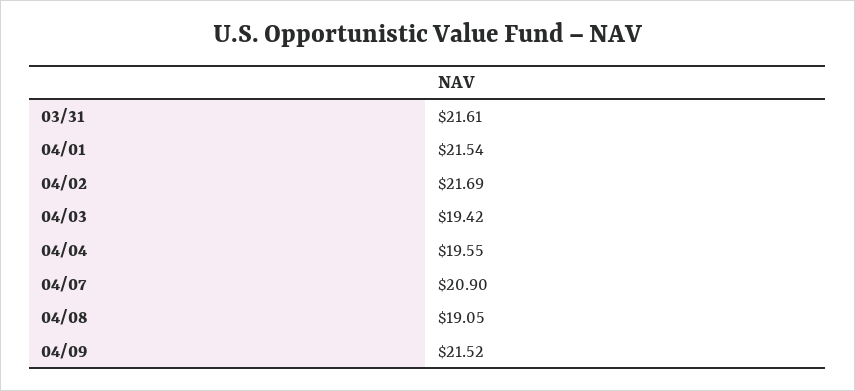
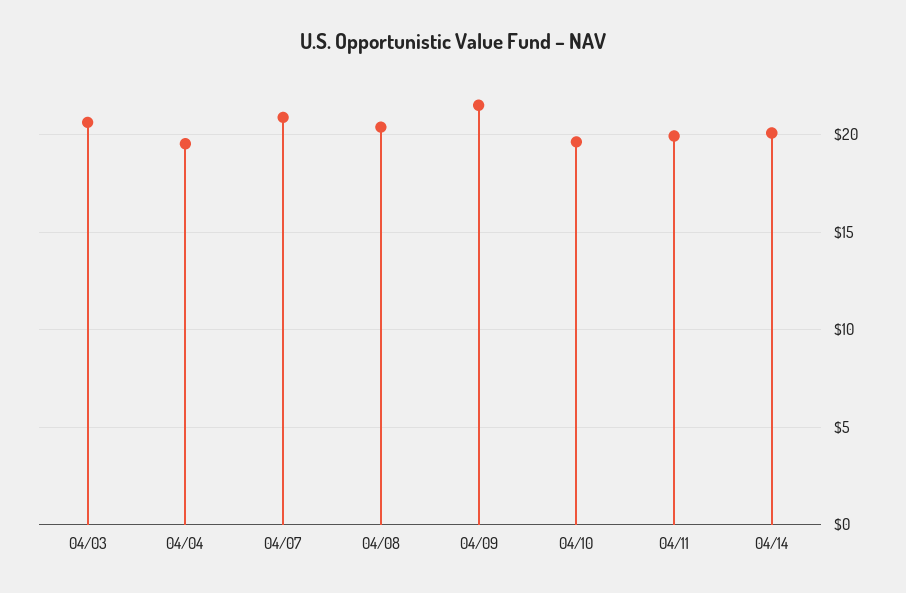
03/31: 21.61 -> none
04/01: 21.54 -> none
04/02: 21.69 -> none
04/03: 19.42 -> 20.5
04/08: 19.05 -> 20.5
04/10: none -> 19.5
04/11: none -> 20
04/14: none -> 20

